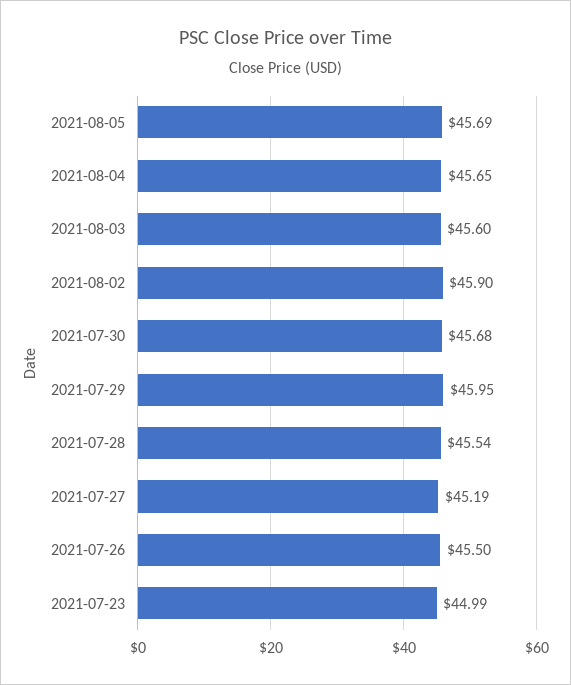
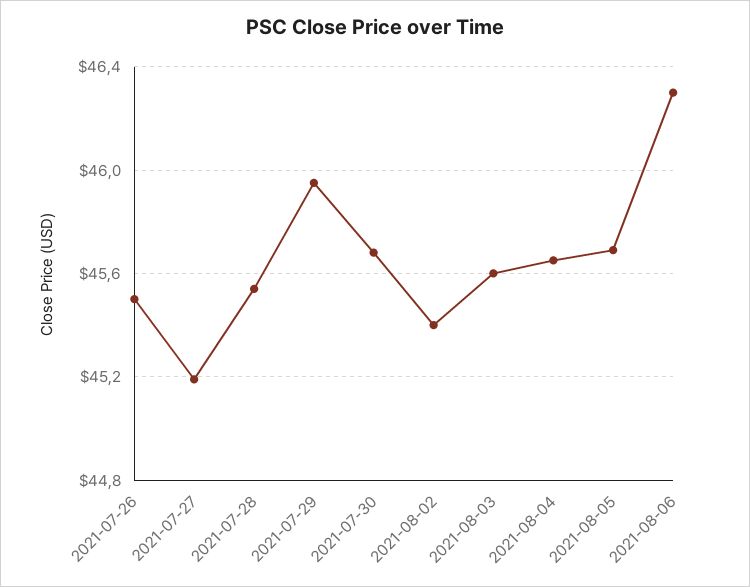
2021-08-02: 45.9 -> 45.4
2021-07-23: 44.99 -> none
2021-08-06: none -> 46.3

